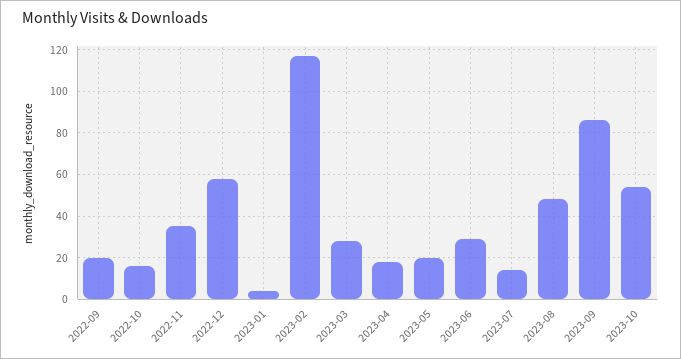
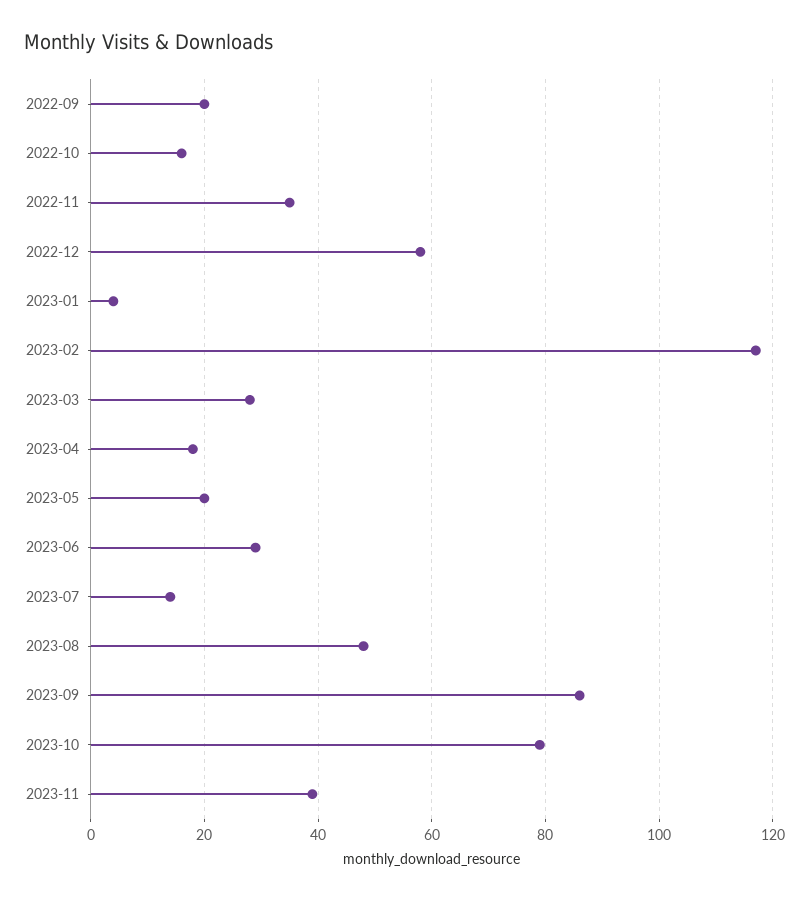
2023-10: 55 -> 80
2023-11: none -> 40

